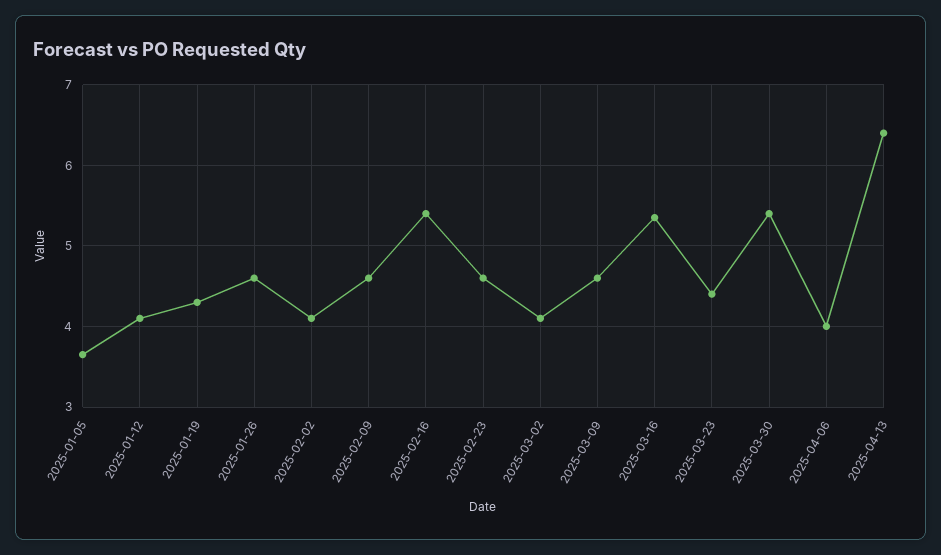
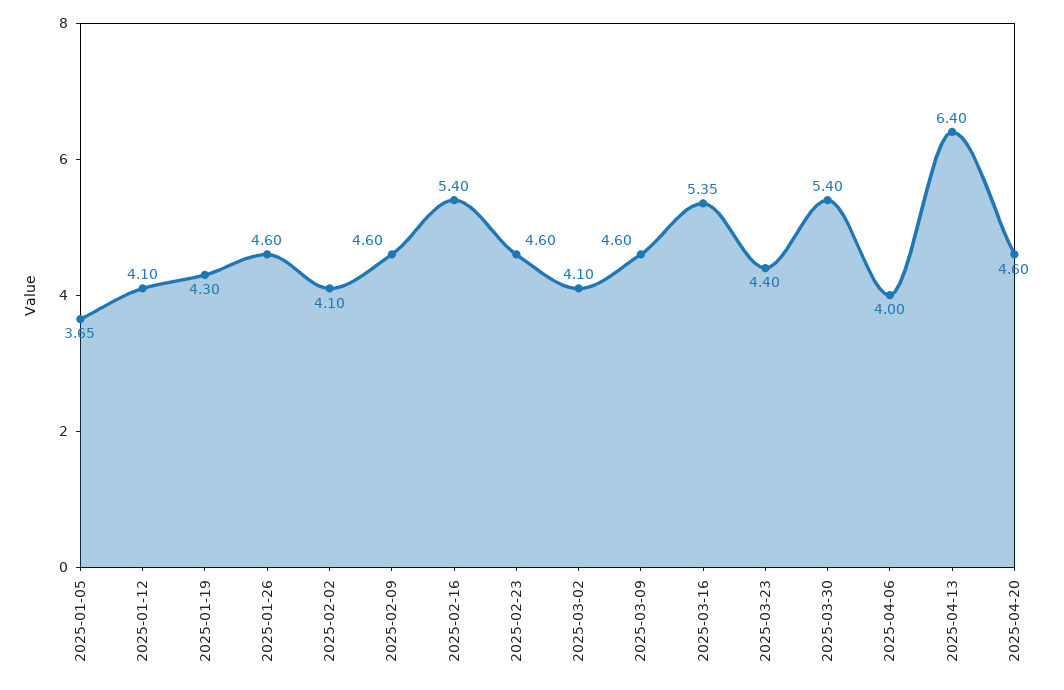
2025-04-20: none -> 4.6

